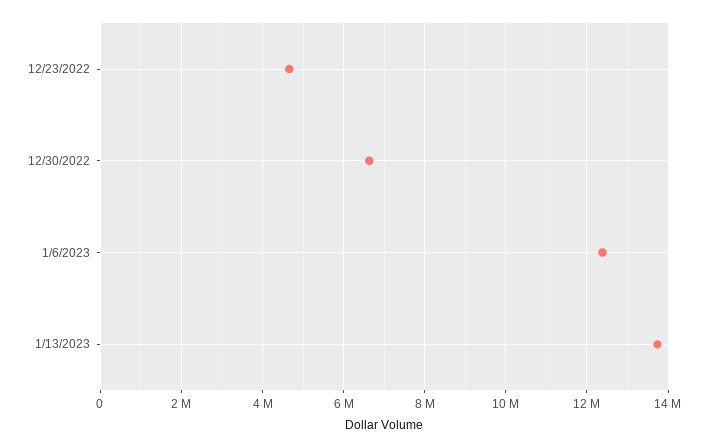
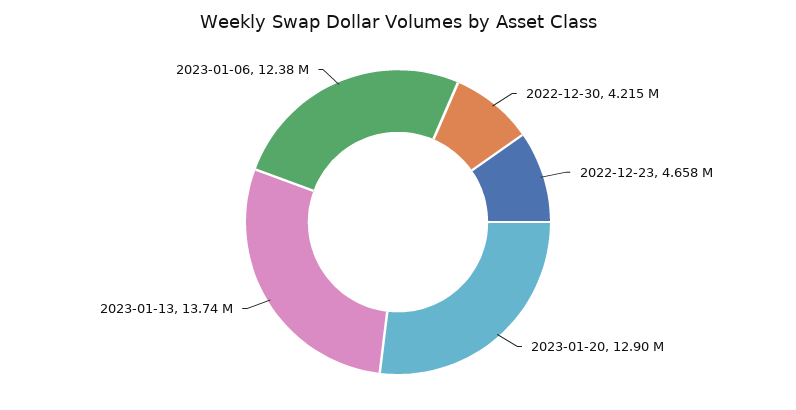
12/30/2022: 6600000 -> 4215000
2023-01-20: none -> 12900000

